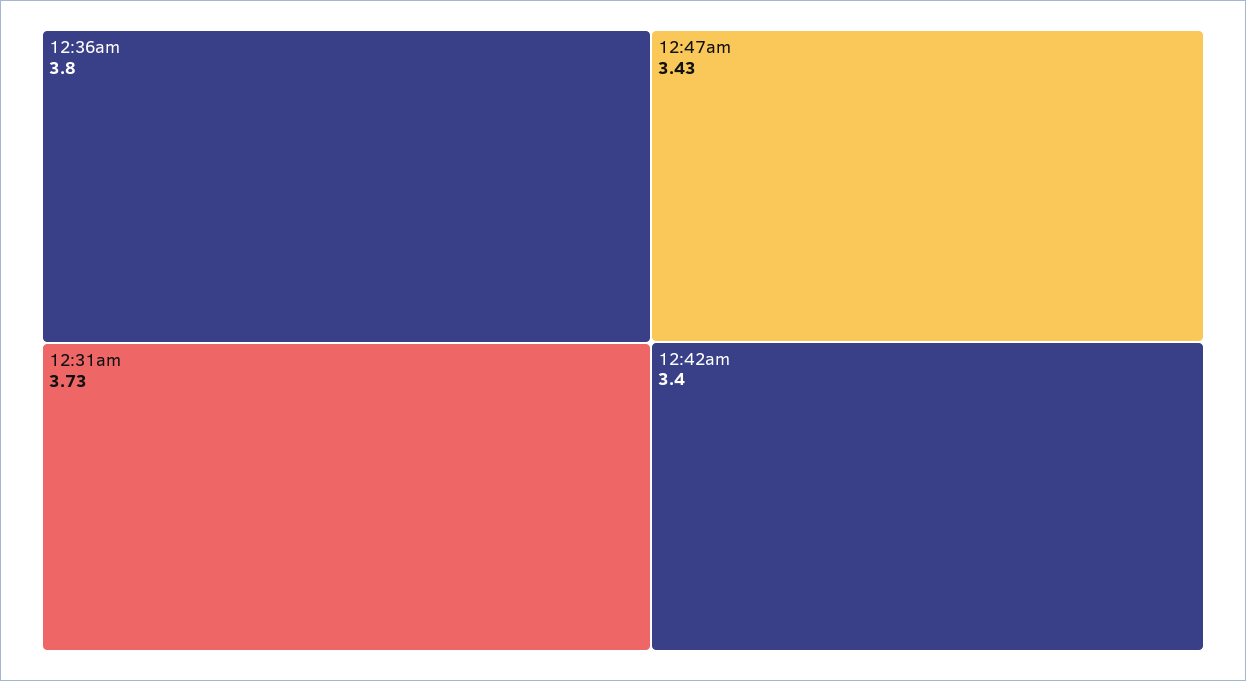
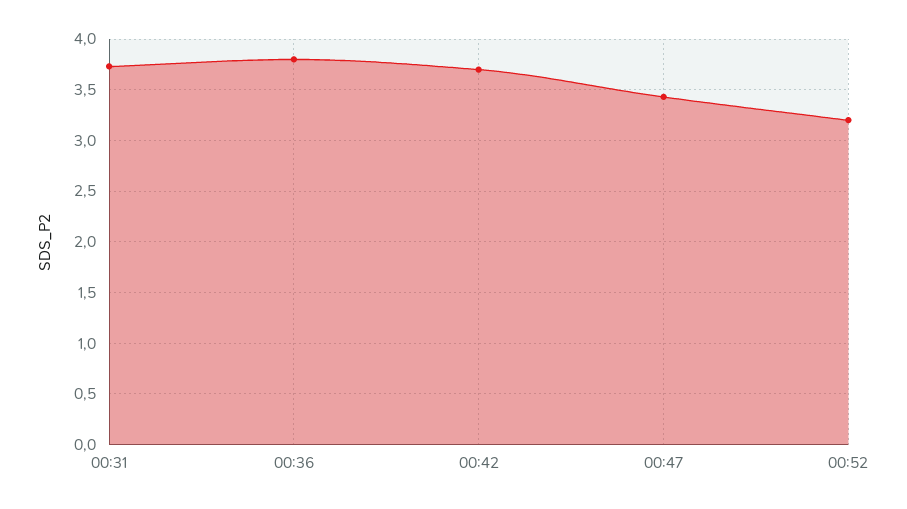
12:42am: 3.4 -> 3.7
00:52: none -> 3.2

